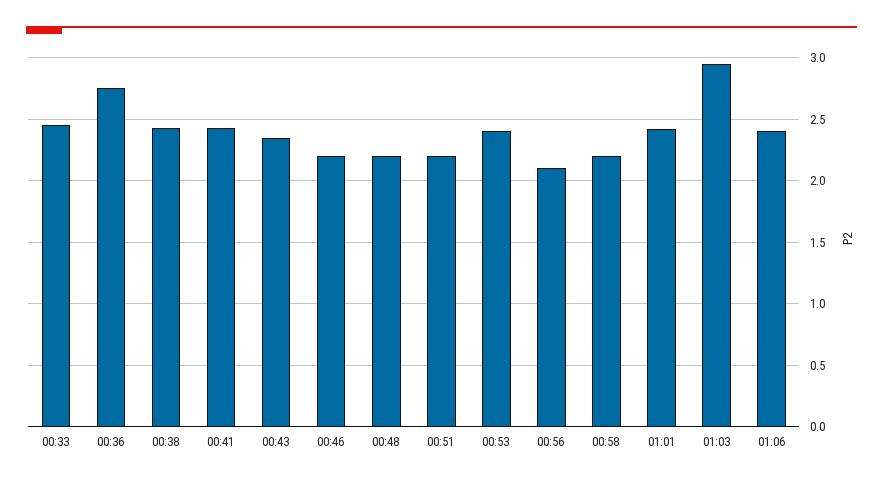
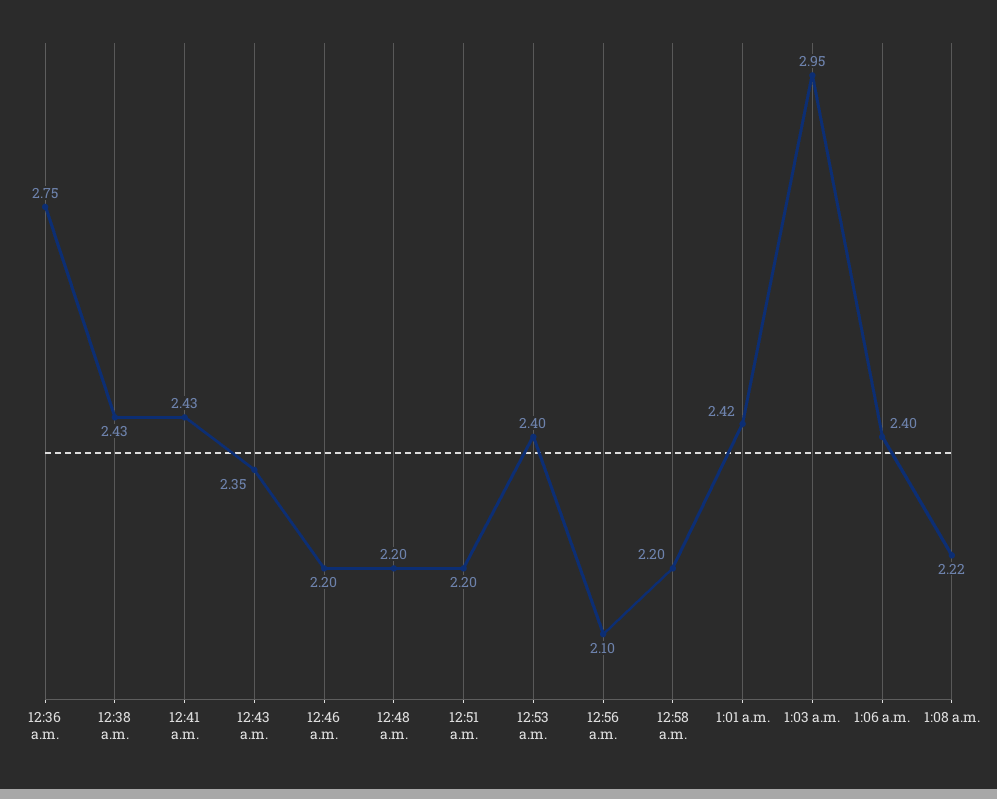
00:33: 2.45 -> none
1:08 a.m.: none -> 2.22

